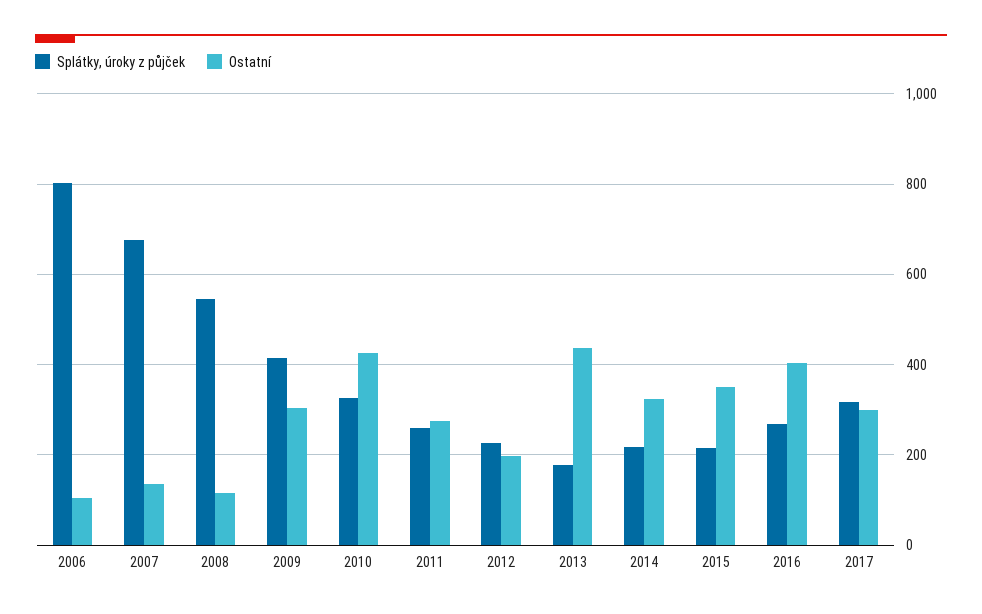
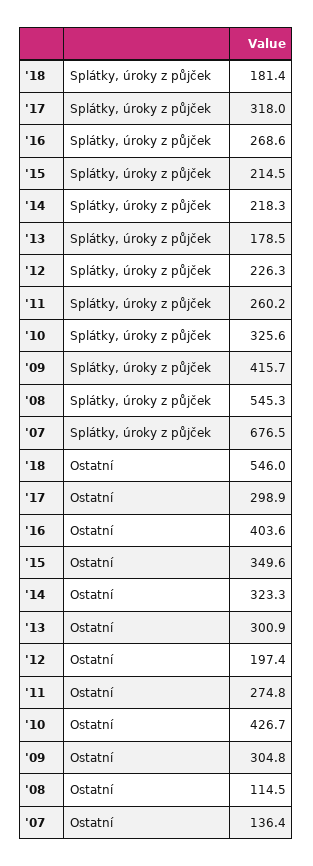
Splátky, úroky z půjček, 2006: 800 -> none
Ostatní, 2006: 100 -> none
Ostatní, 2013: 440 -> 300.9
Splátky, úroky z půjček, '18: none -> 181.4
Ostatní, '18: none -> 546

